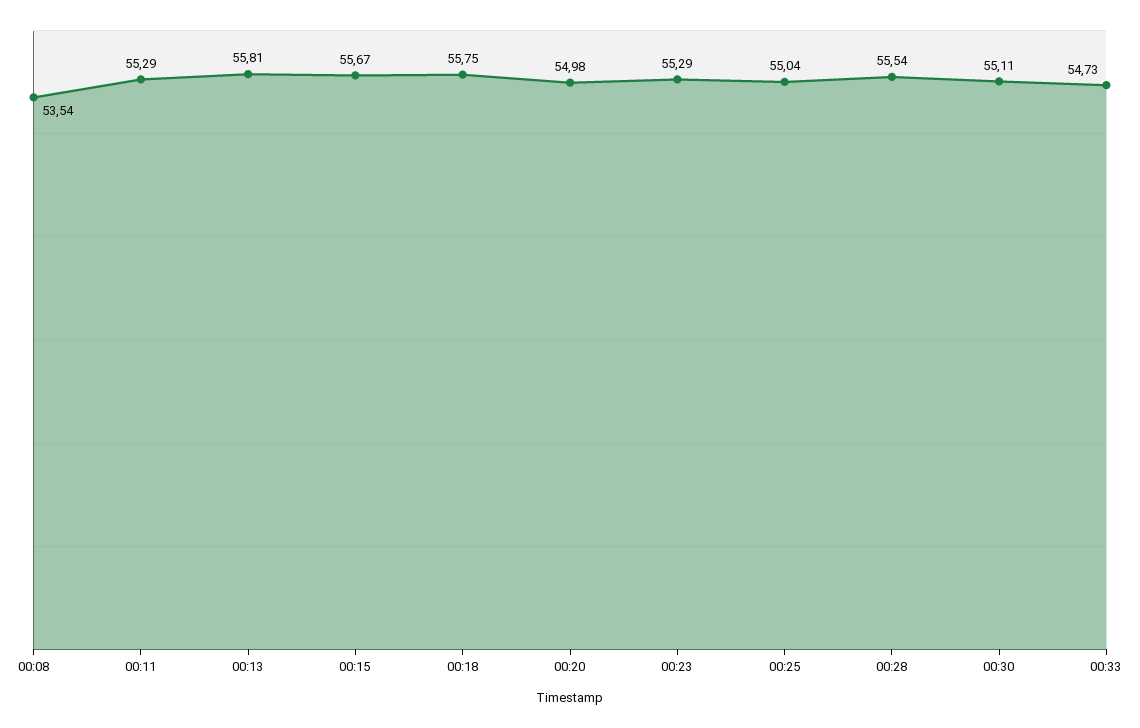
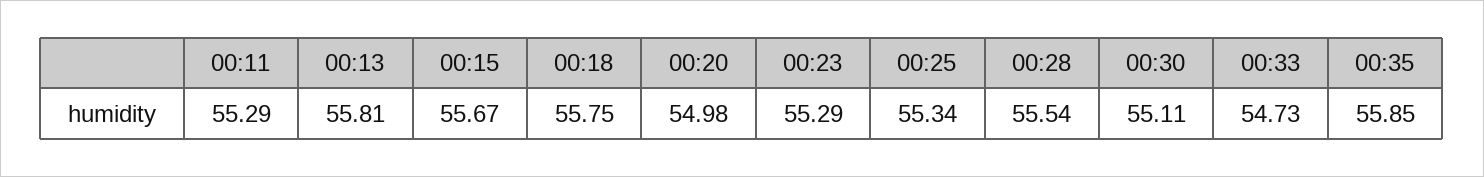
00:08: 53.54 -> none
00:25: 55.04 -> 55.34
00:35: none -> 55.85

